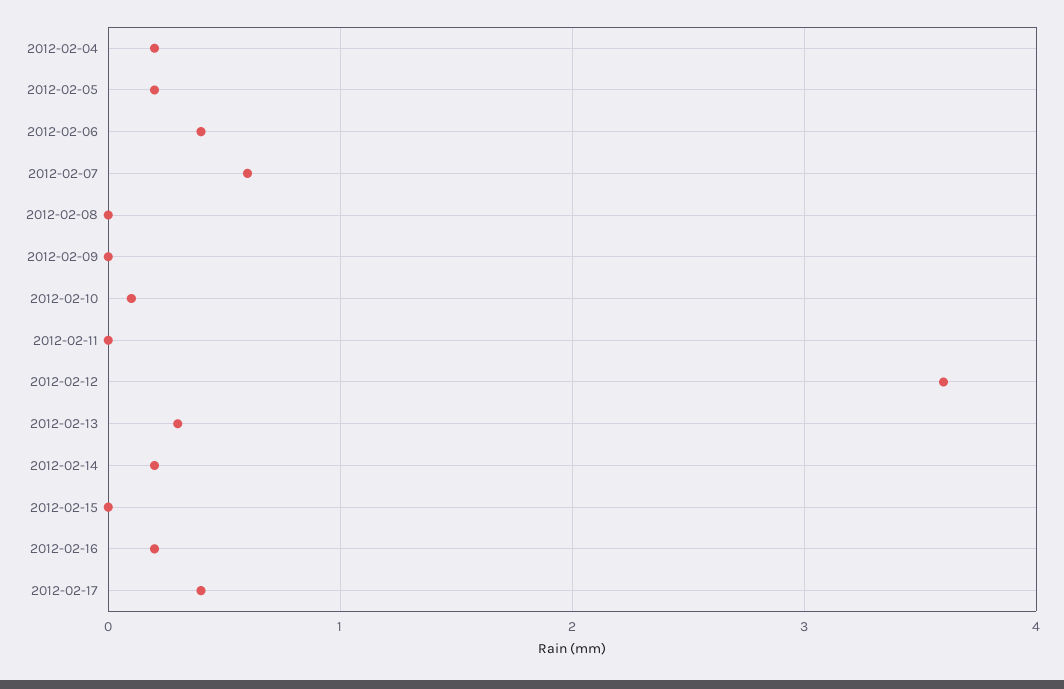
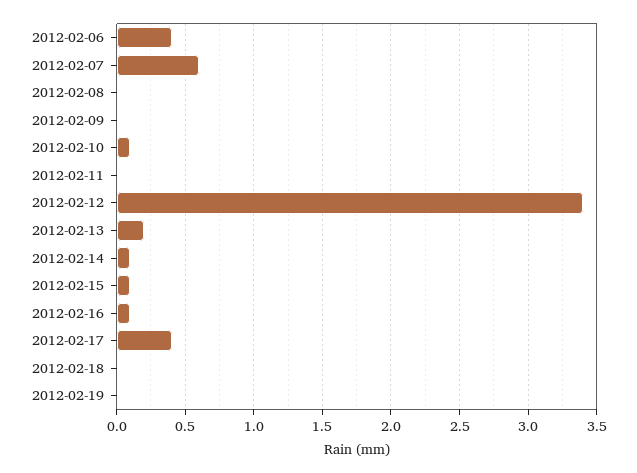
2012-02-04: 0.2 -> none
2012-02-05: 0.2 -> none
2012-02-12: 3.6 -> 3.4
2012-02-13: 0.3 -> 0.2
2012-02-14: 0.2 -> 0.1
2012-02-15: 0 -> 0.1
2012-02-16: 0.2 -> 0.1
2012-02-18: none -> 0
2012-02-19: none -> 0

